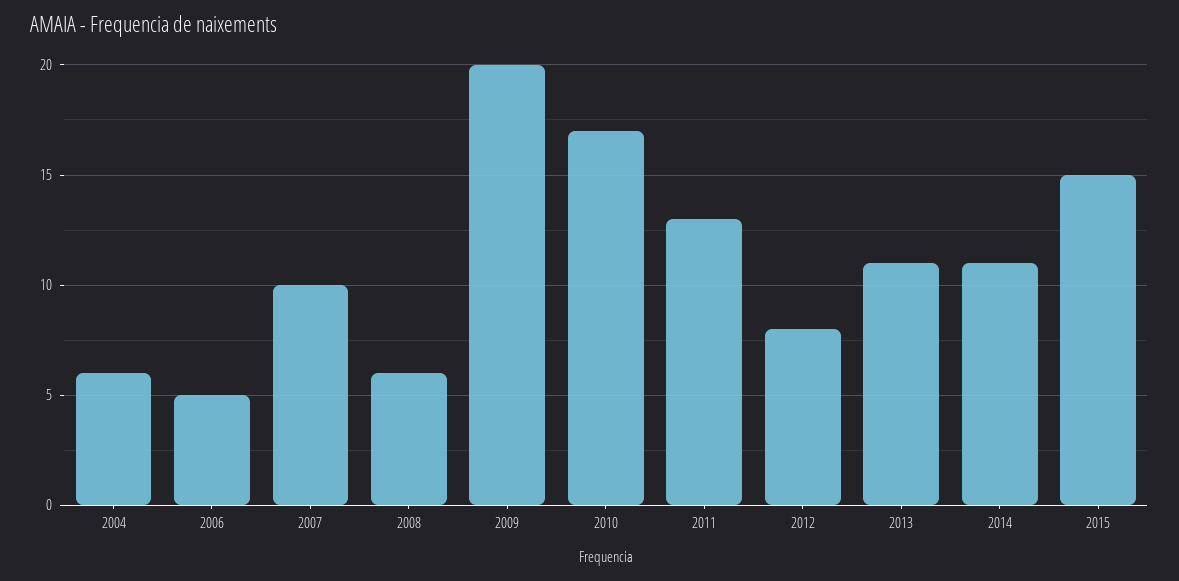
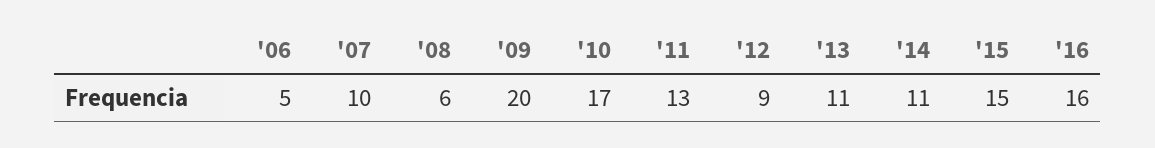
2004: 6 -> none
2012: 8 -> 9
'16: none -> 16

